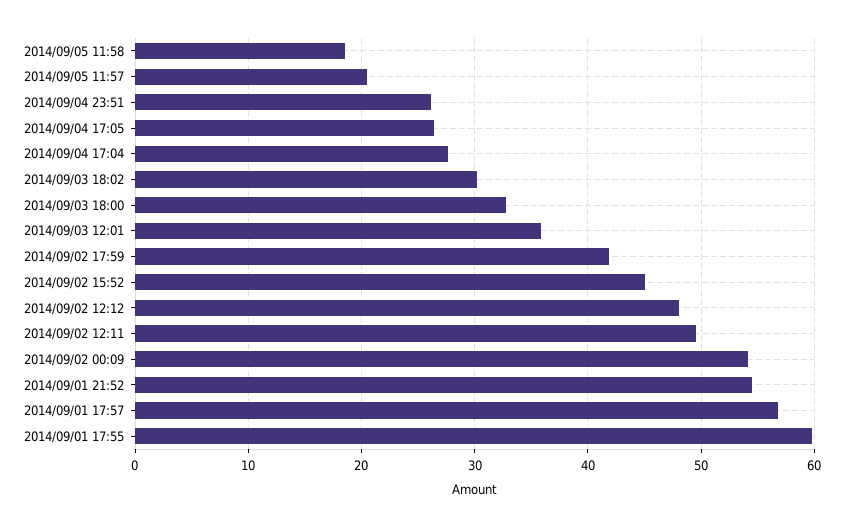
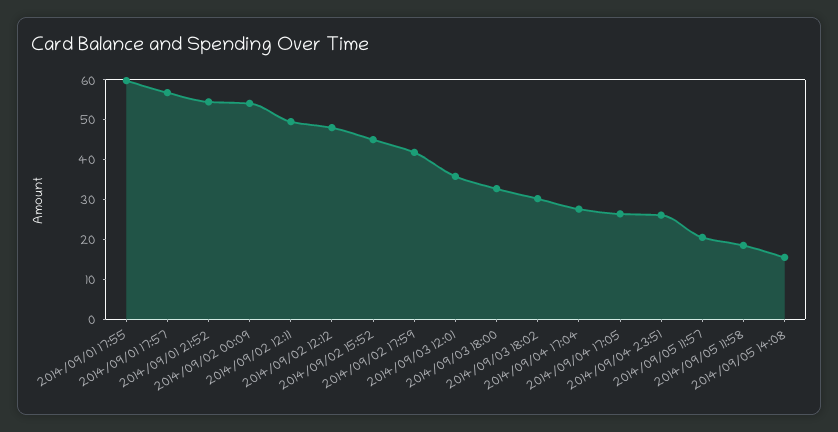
2014/09/05 14:08: none -> 15

